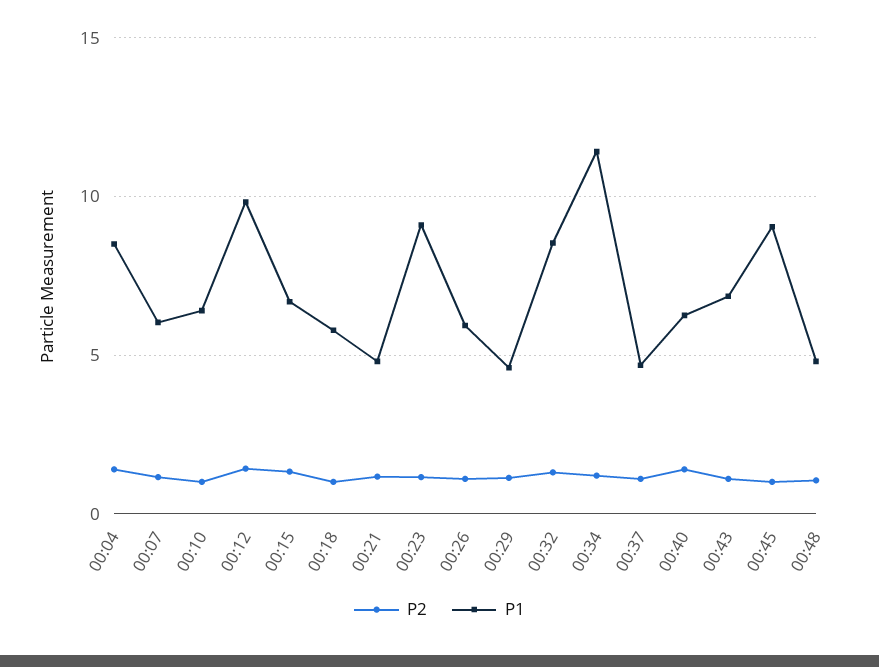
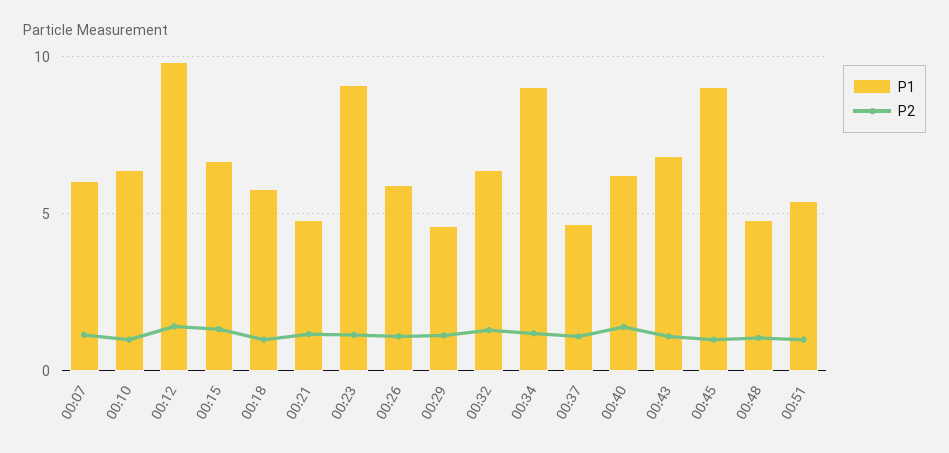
P2, 00:04: 1.5 -> none
P1, 00:04: 8.5 -> none
P1, 00:32: 8.5 -> 6.5
P1, 00:34: 11.5 -> 9
P1, 00:51: none -> 5.5
P2, 00:51: none -> 1

